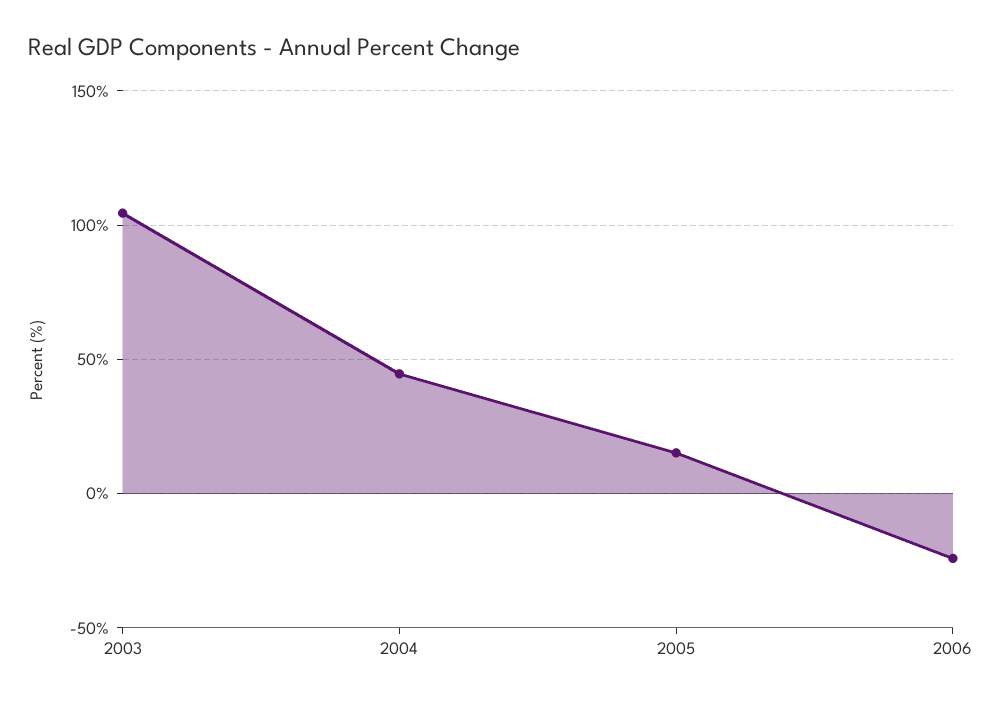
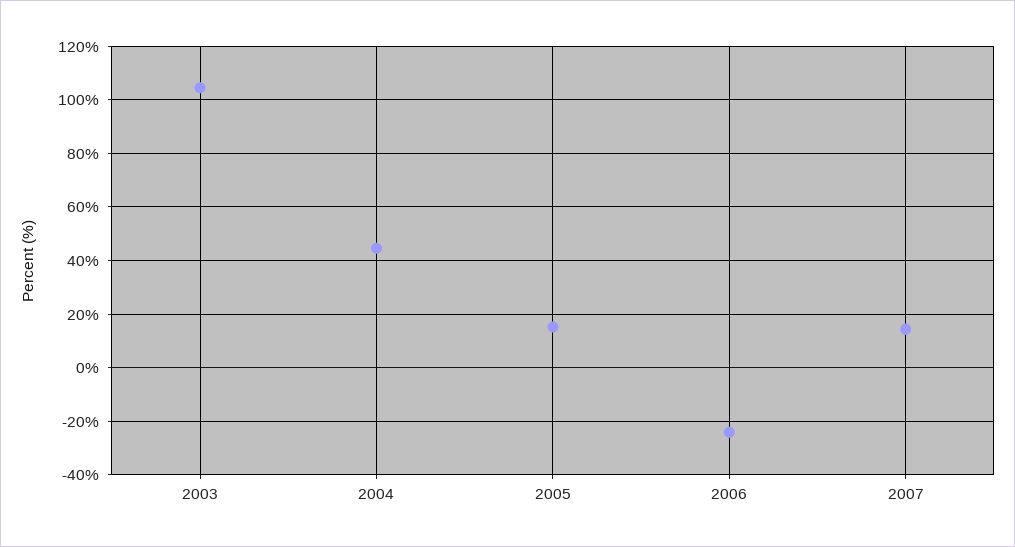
2007: none -> 15

